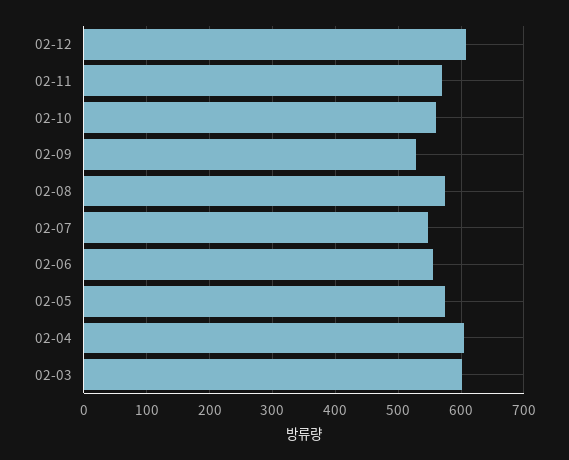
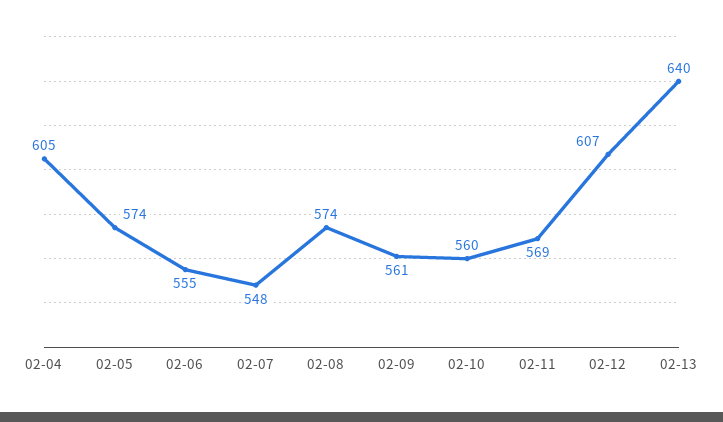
02-09: 530 -> 561
02-03: 600 -> none
02-13: none -> 640

